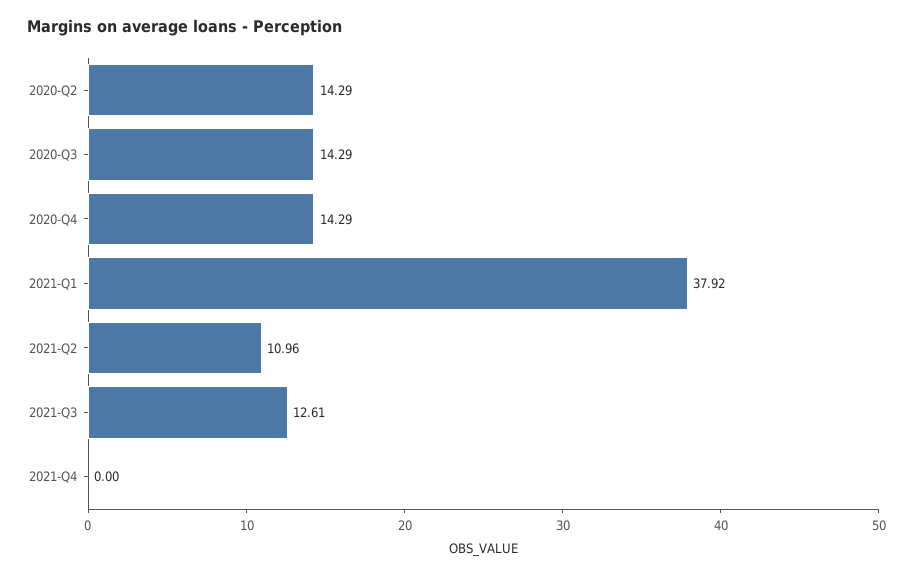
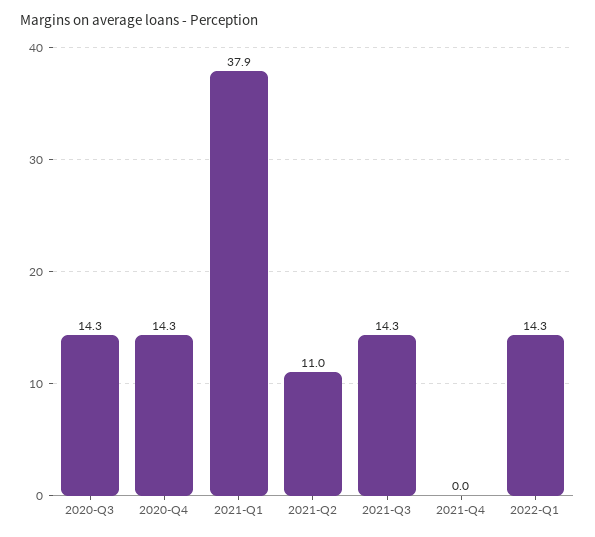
2020-Q2: 14.29 -> none
2021-Q3: 12.61 -> 14.3
2022-Q1: none -> 14.3

